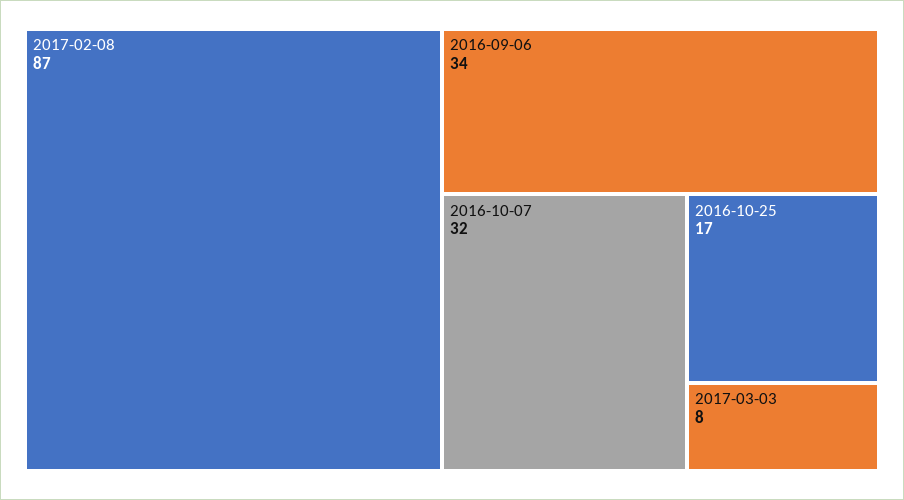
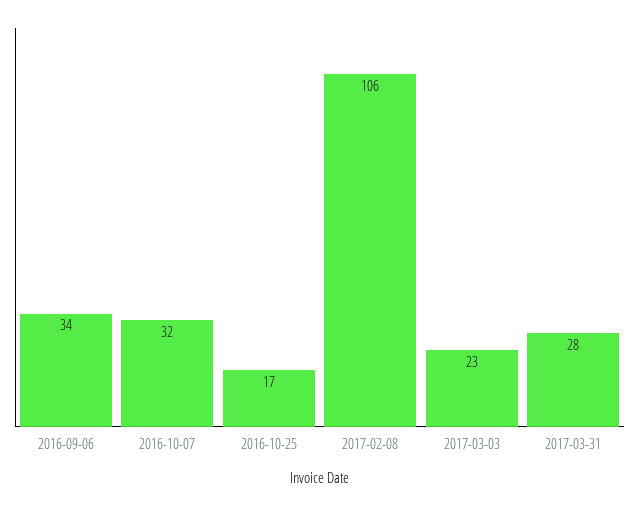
2017-02-08: 87 -> 106
2017-03-03: 8 -> 23
2017-03-31: none -> 28

